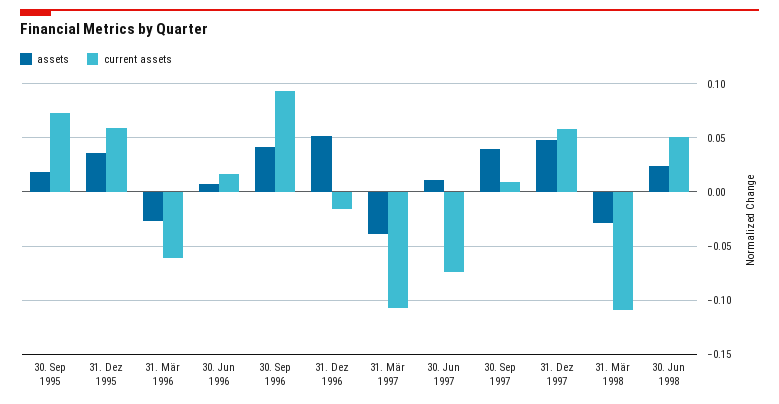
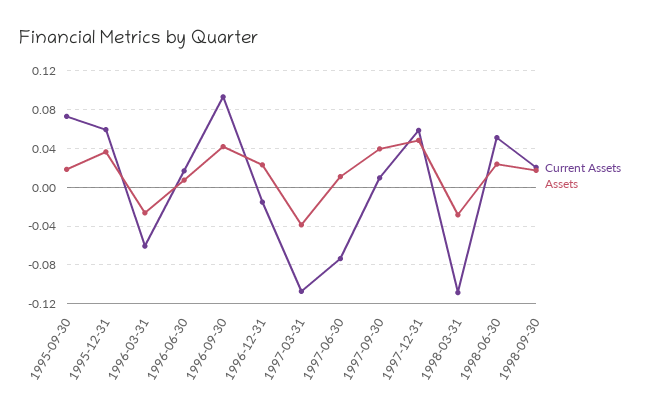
assets, 31. Dez 1996: 0.05 -> 0.02
current assets, 1998-09-30: none -> 0.02
assets, 1998-09-30: none -> 0.02

